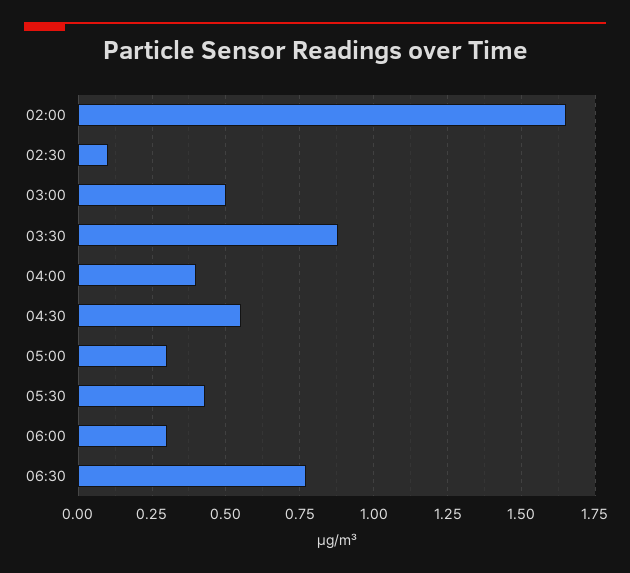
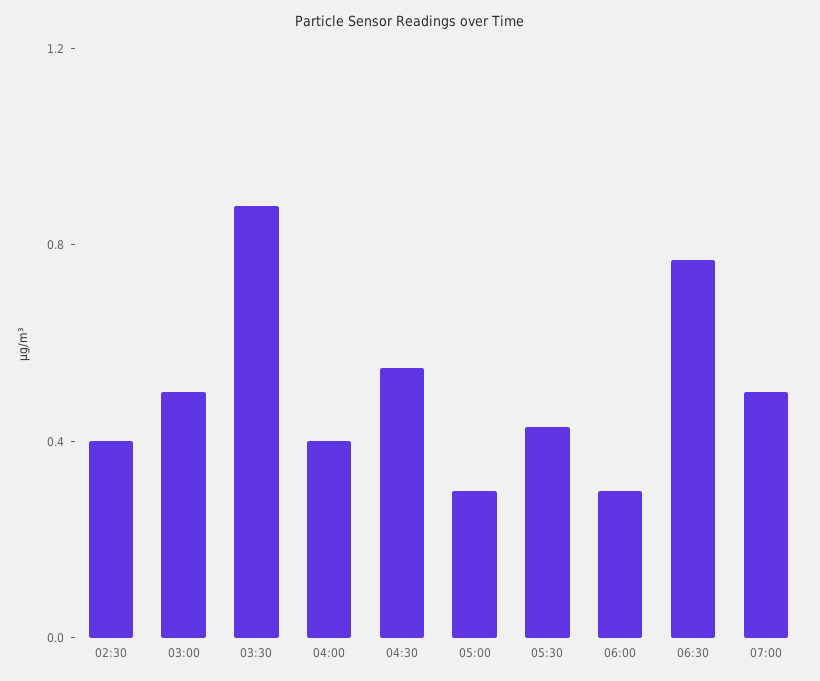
02:00: 1.65 -> none
02:30: 0.1 -> 0.4
07:00: none -> 0.5

